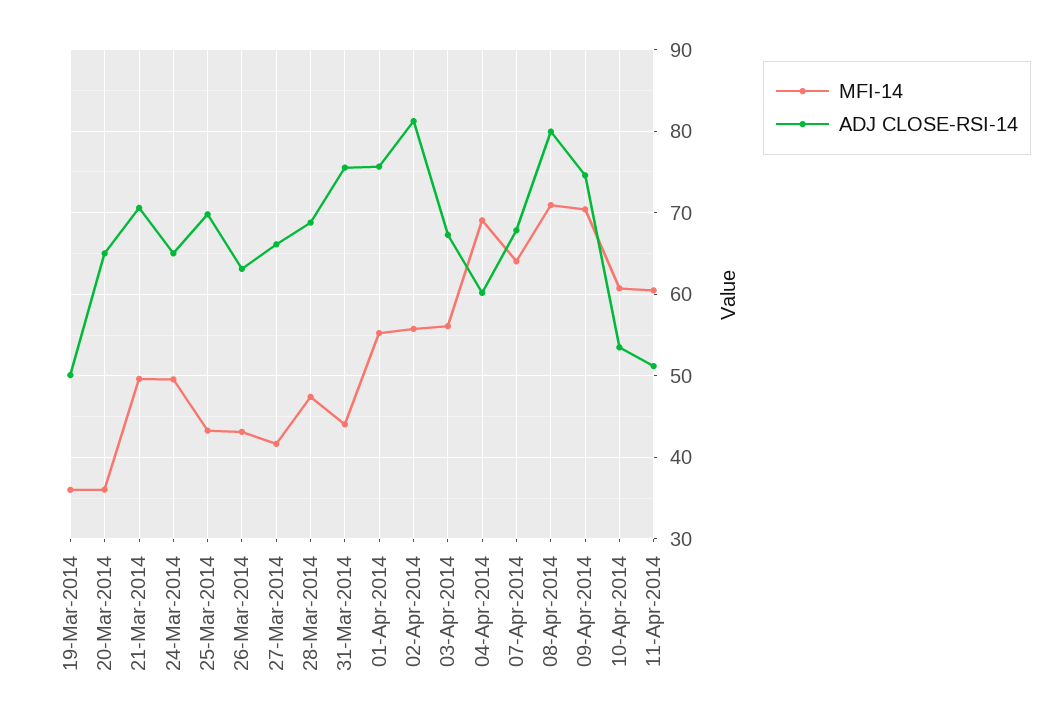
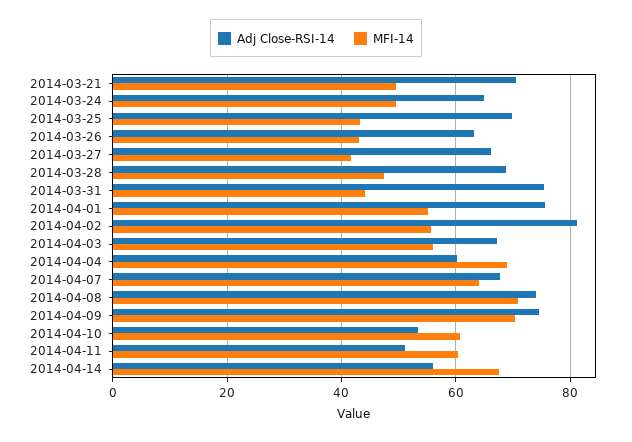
MFI-14, 19-Mar-2014: 36 -> none
ADJ CLOSE-RSI-14, 19-Mar-2014: 50 -> none
MFI-14, 20-Mar-2014: 36 -> none
ADJ CLOSE-RSI-14, 20-Mar-2014: 65 -> none
ADJ CLOSE-RSI-14, 08-Apr-2014: 80 -> 74
ADJ CLOSE-RSI-14, 2014-04-14: none -> 56
MFI-14, 2014-04-14: none -> 68

